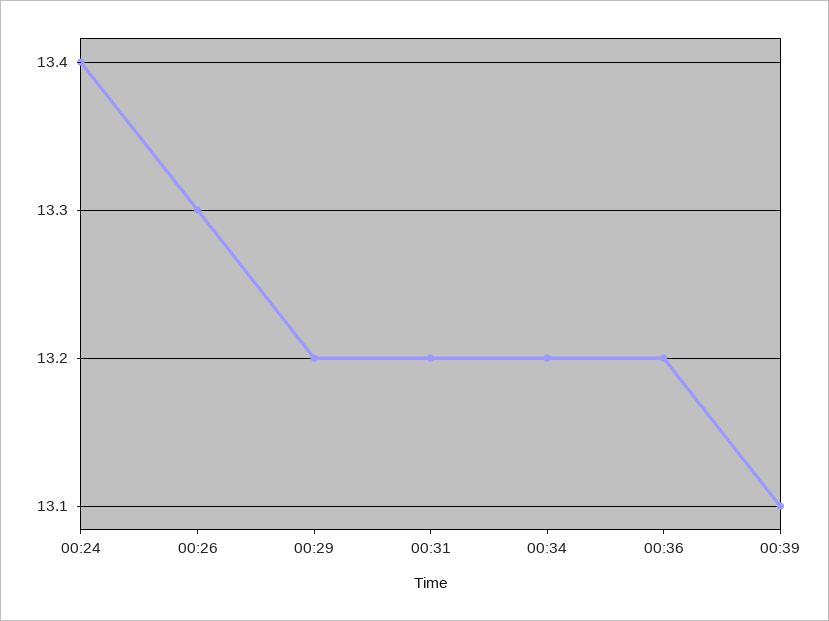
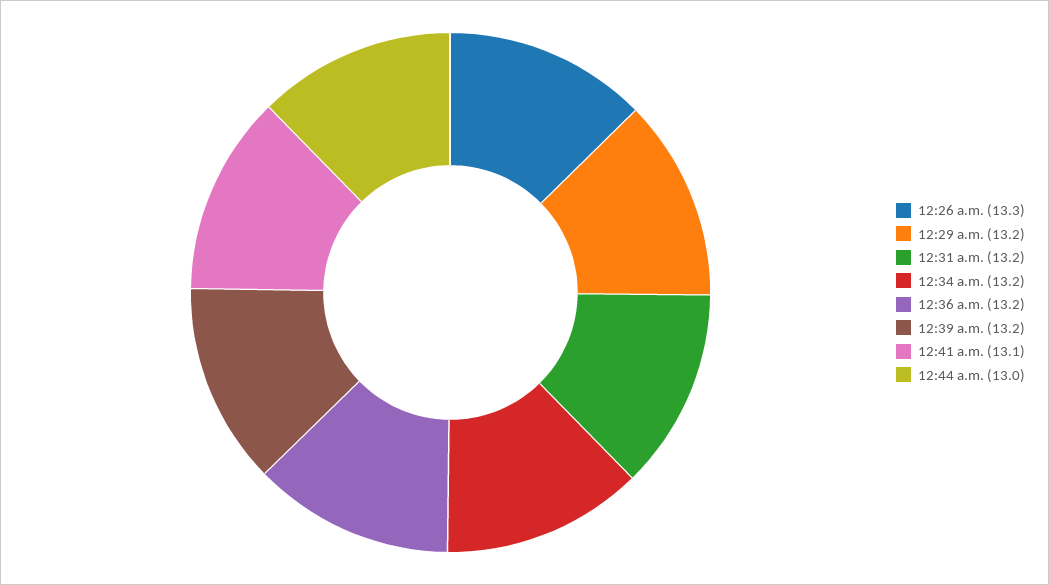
00:24: 13.4 -> none
00:39: 13.1 -> 13.2
12:41 a.m.: none -> 13.1
12:44 a.m.: none -> 13

